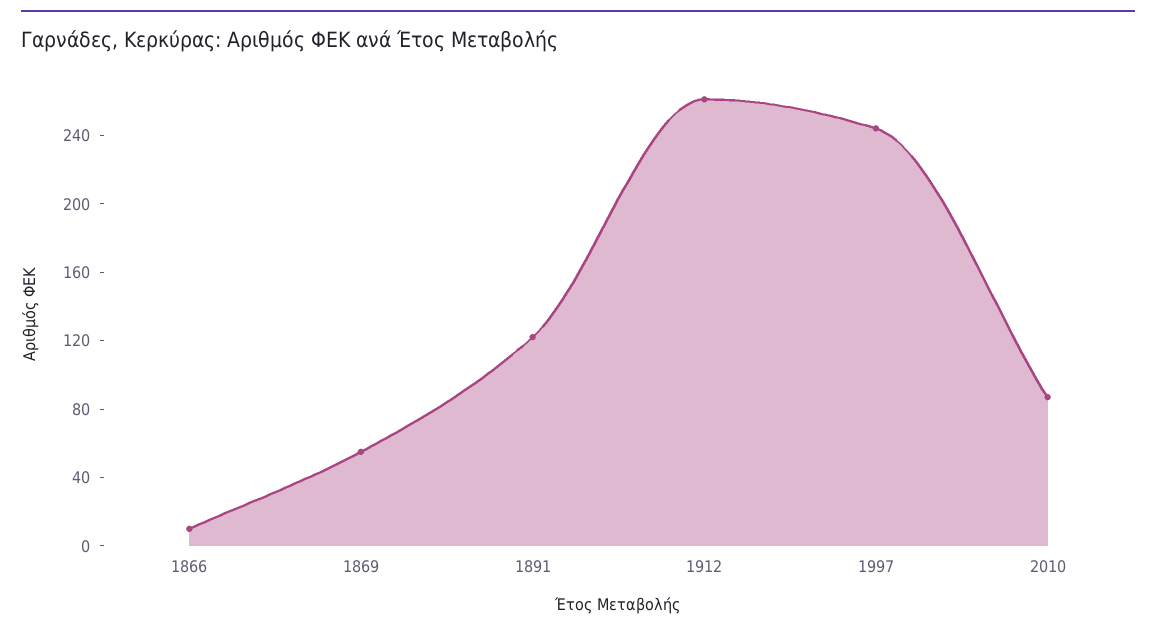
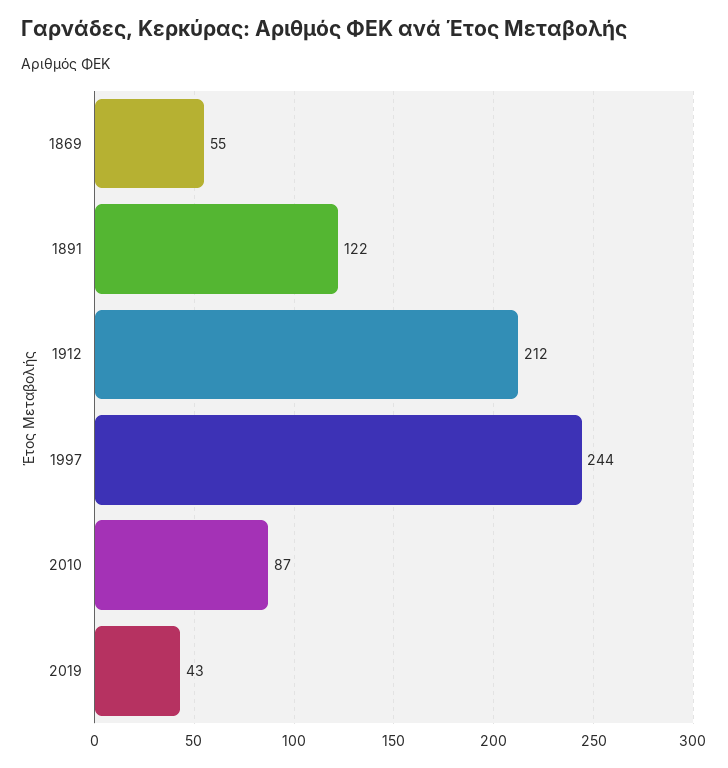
1866: 10 -> none
1912: 260 -> 212
2019: none -> 43

